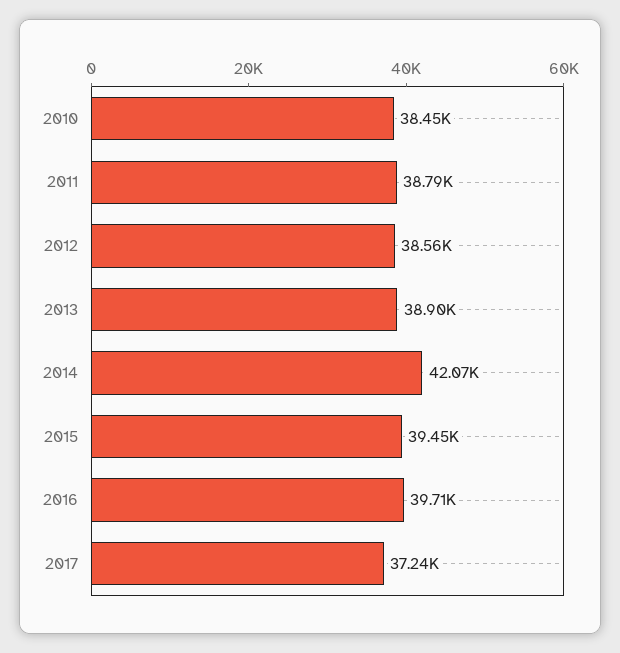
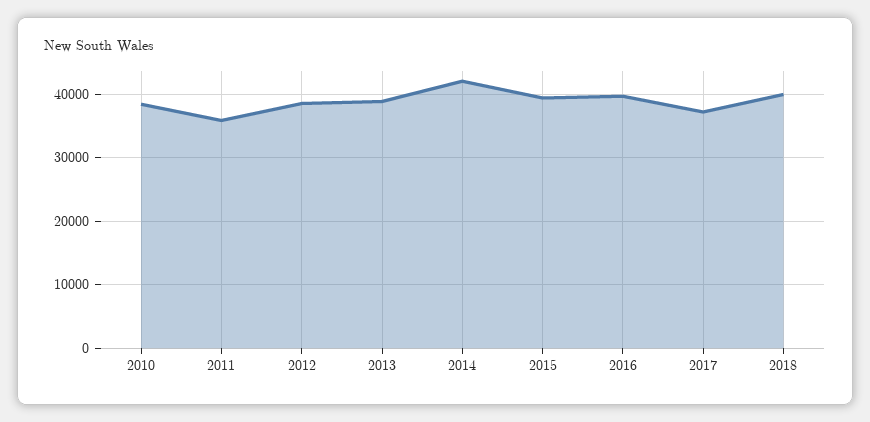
2011: 38790 -> 36000
2018: none -> 40000

